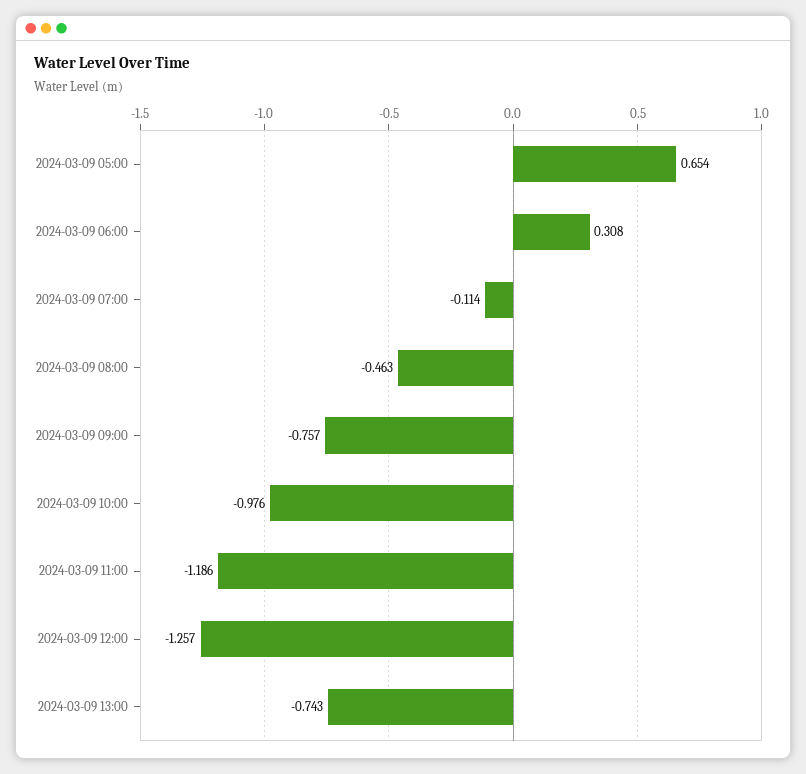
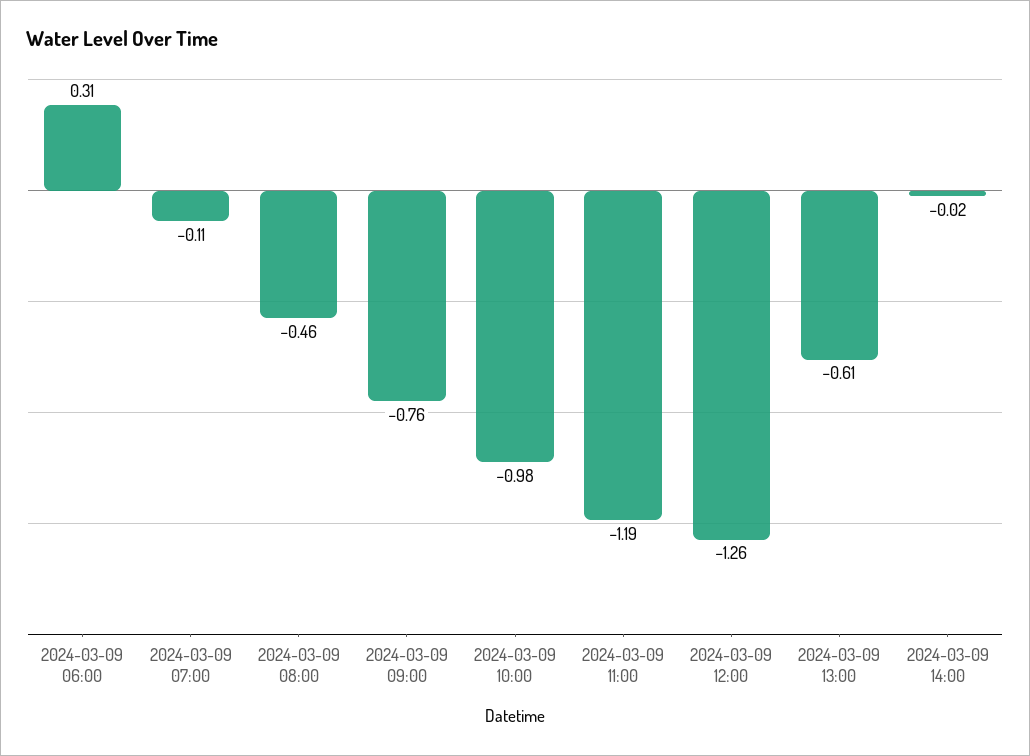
2024-03-09 05:00: 0.654 -> none
2024-03-09 13:00: -0.743 -> -0.61
2024-03-09 14:00: none -> -0.02

